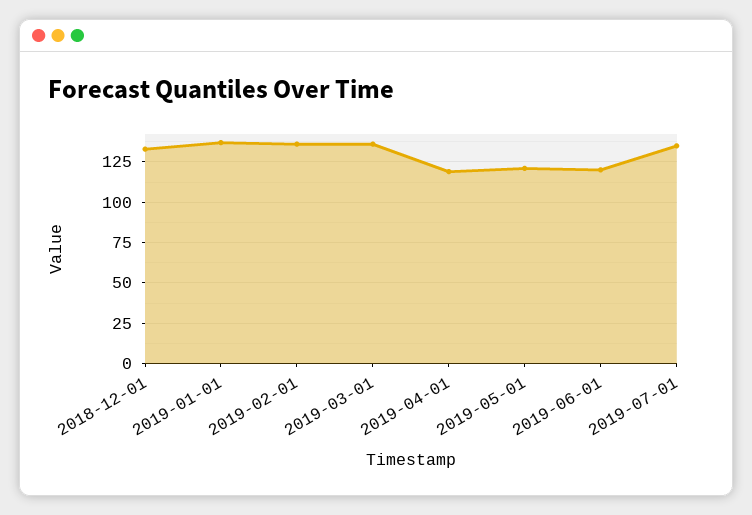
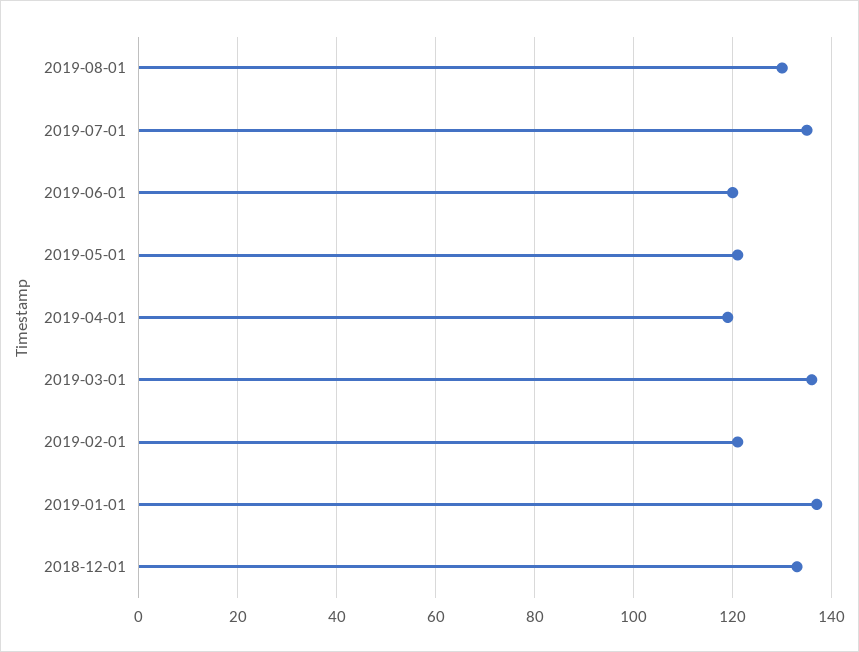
2019-02-01: 135 -> 120
2019-08-01: none -> 130

